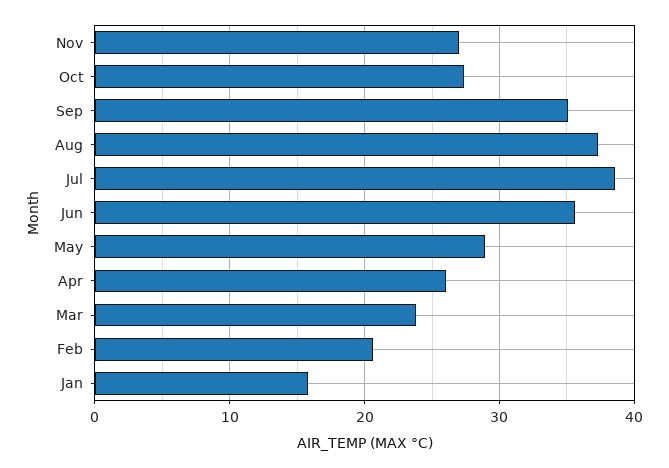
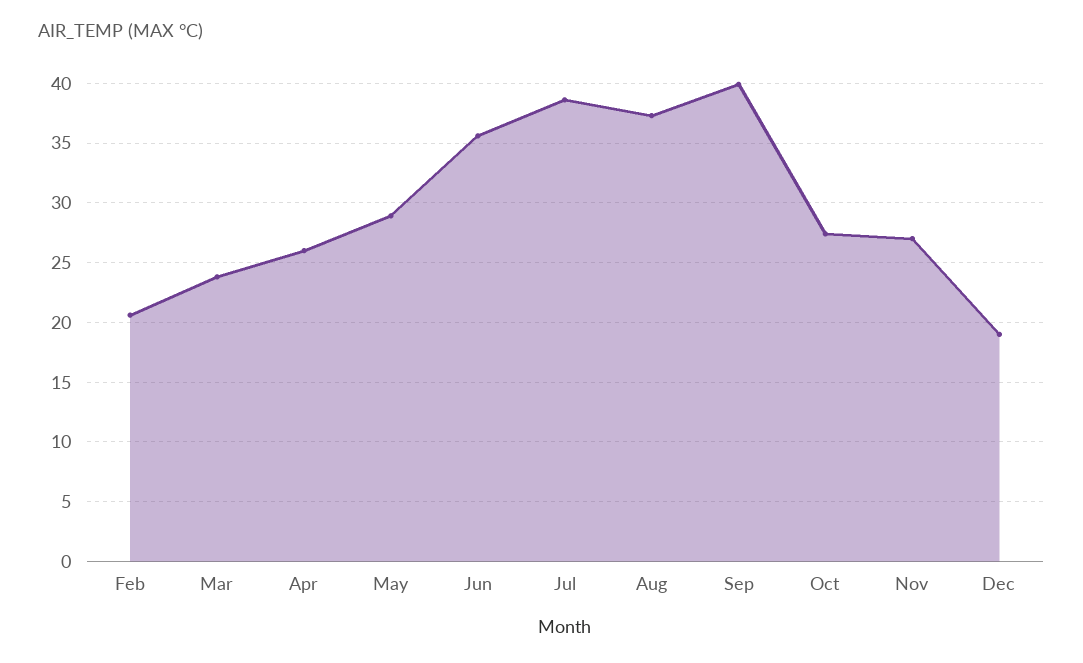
Sep: 35 -> 40
Jan: 16 -> none
Dec: none -> 19

